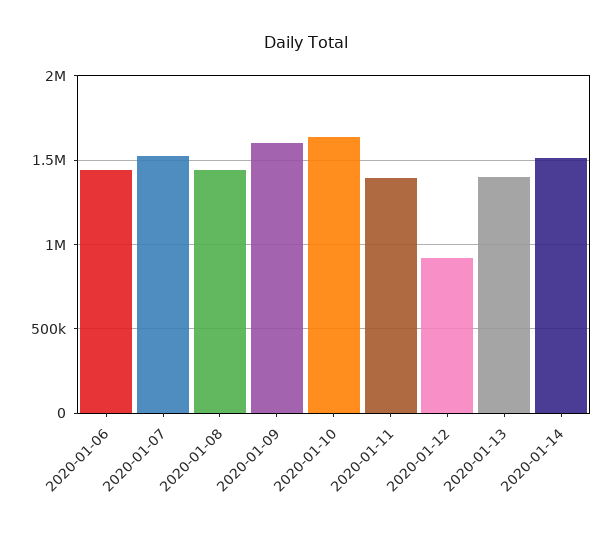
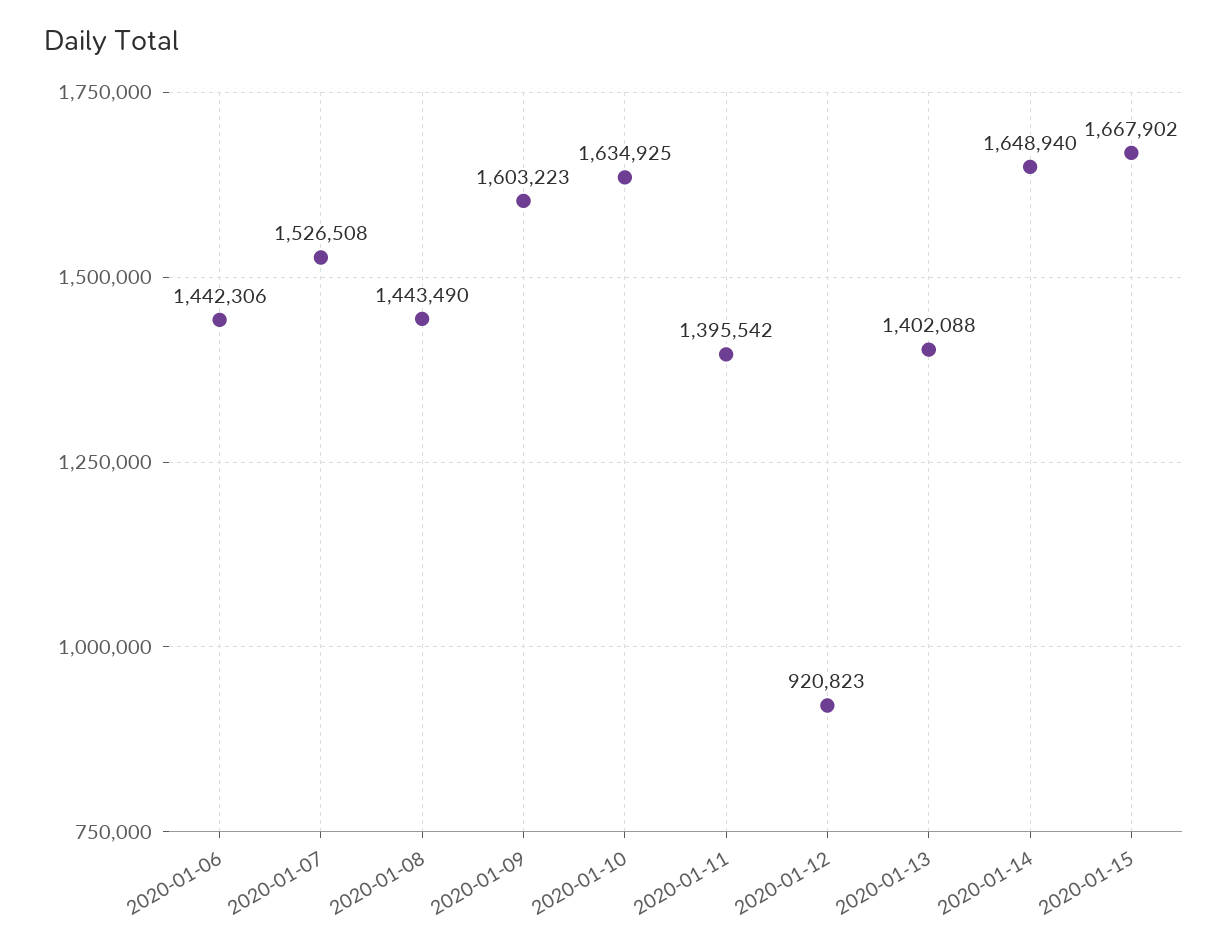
2020-01-14: 1500000 -> 1648940
2020-01-15: none -> 1667902

